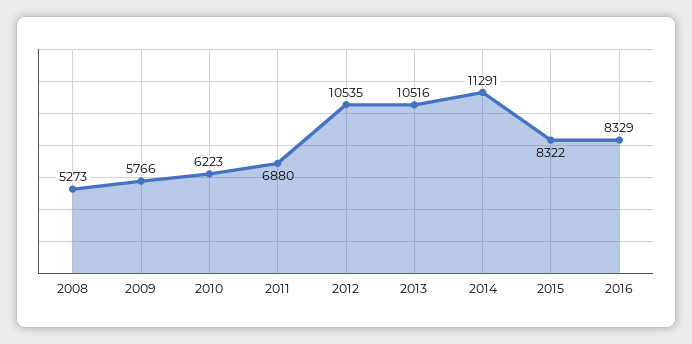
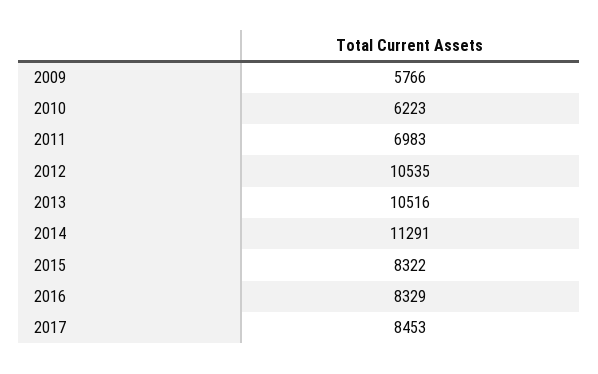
2008: 5273 -> none
2011: 6880 -> 6983
2017: none -> 8453

